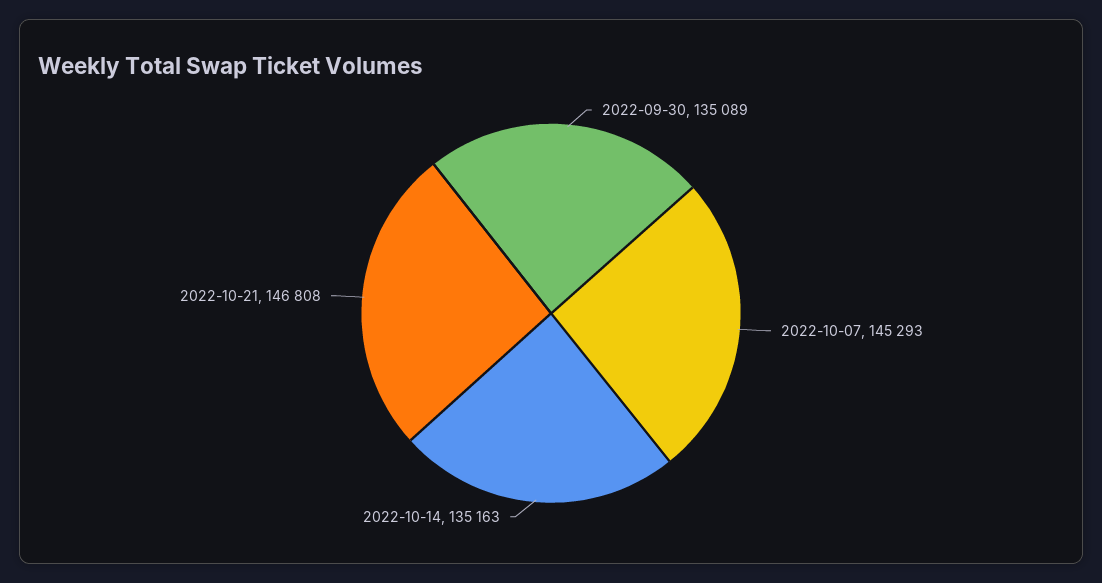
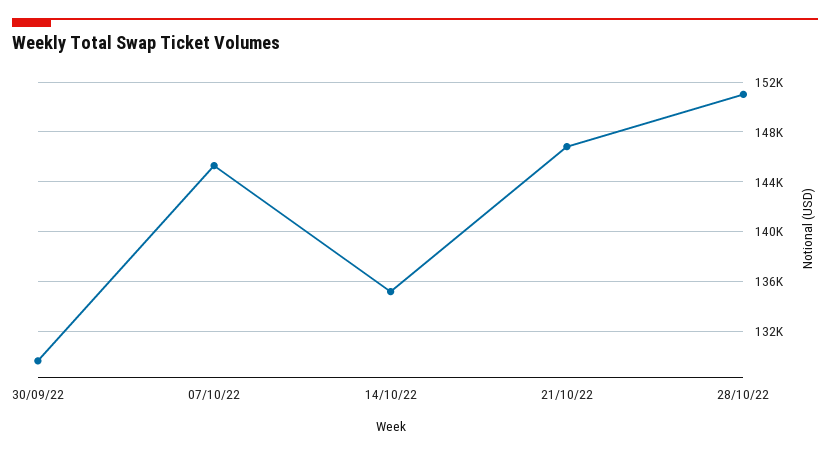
2022-09-30: 135089 -> 129500
28/10/22: none -> 151000

